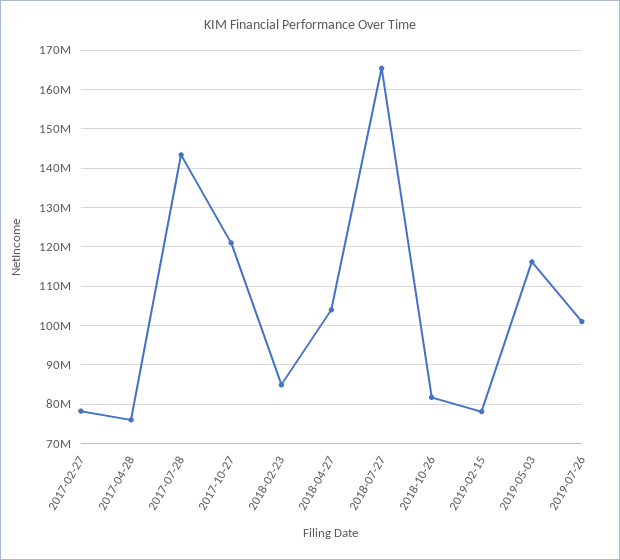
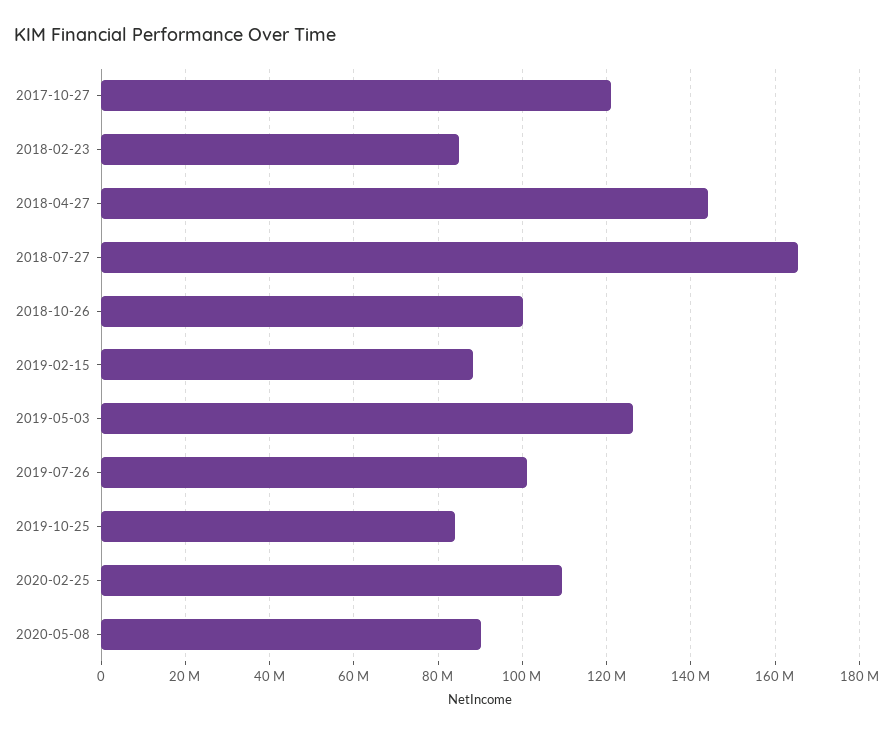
2017-02-27: 78000000 -> none
2017-04-28: 76000000 -> none
2017-07-28: 144000000 -> none
2018-04-27: 104000000 -> 144000000
2018-10-26: 82000000 -> 100000000
2019-02-15: 78000000 -> 88000000
2019-05-03: 116000000 -> 126000000
2019-10-25: none -> 84000000
2020-02-25: none -> 110000000
2020-05-08: none -> 90000000

